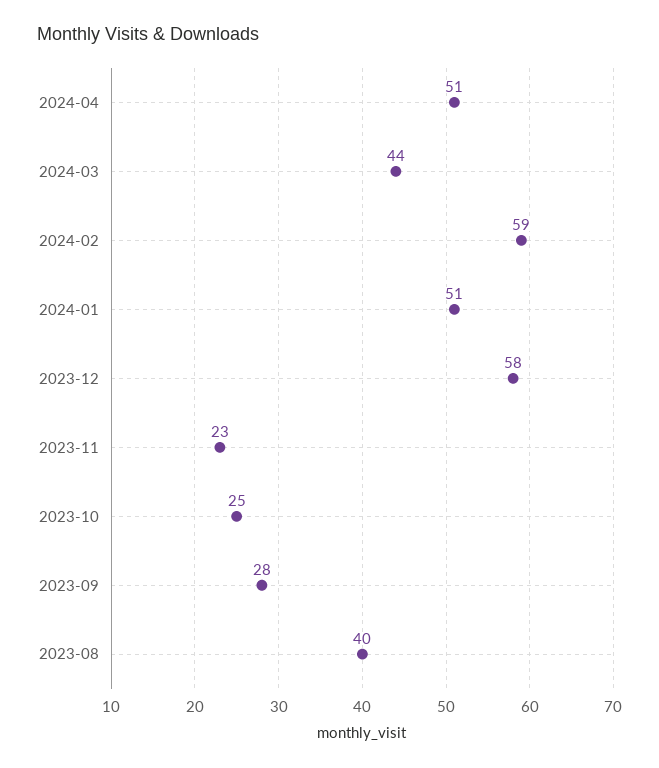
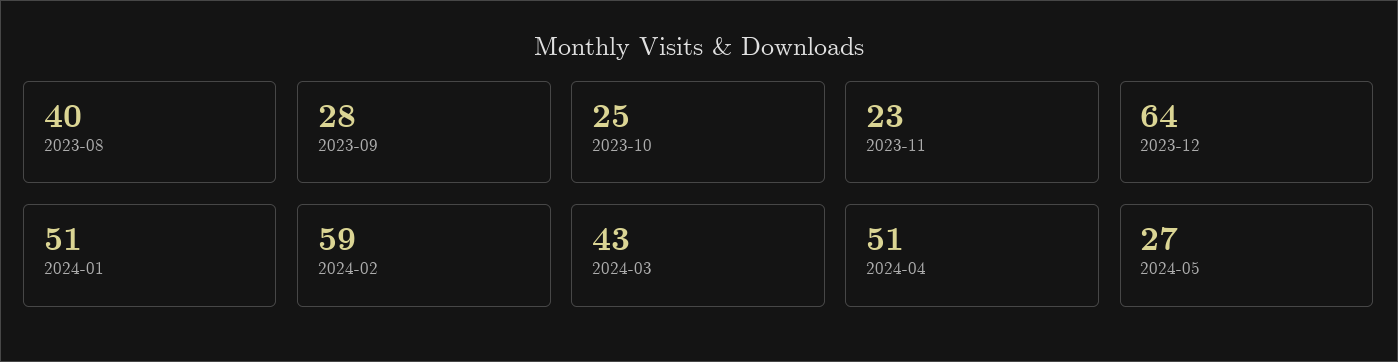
2024-03: 44 -> 43
2023-12: 58 -> 64
2024-05: none -> 27

